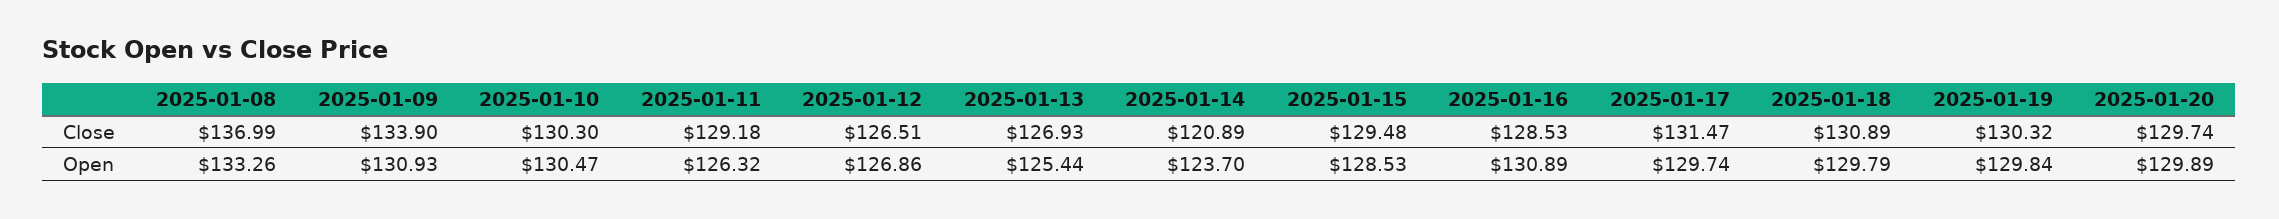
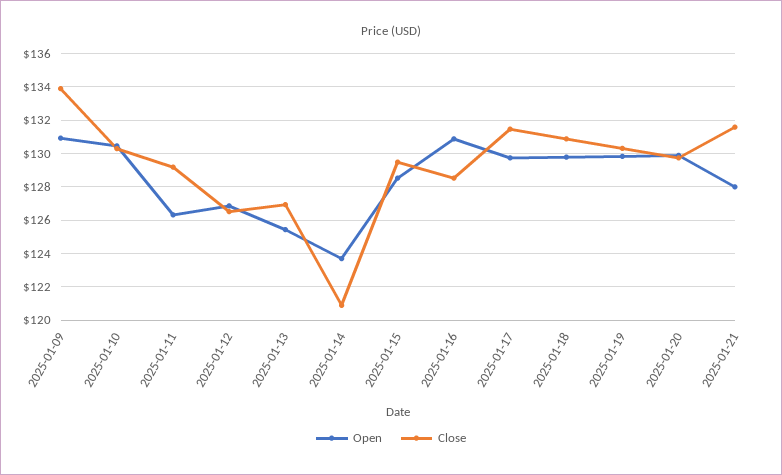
Close, 2025-01-08: 136.99 -> none
Open, 2025-01-08: 133.26 -> none
Open, 2025-01-21: none -> 128
Close, 2025-01-21: none -> 131.5

